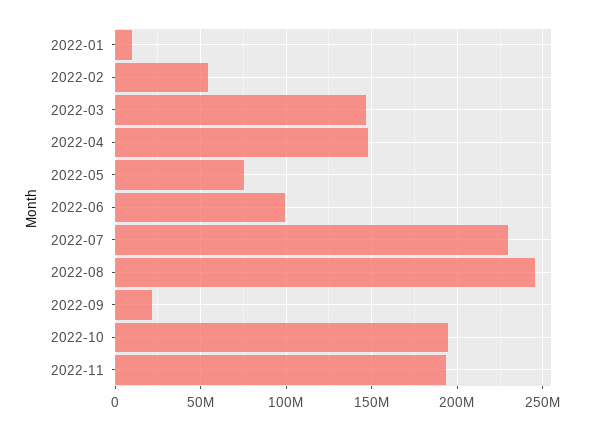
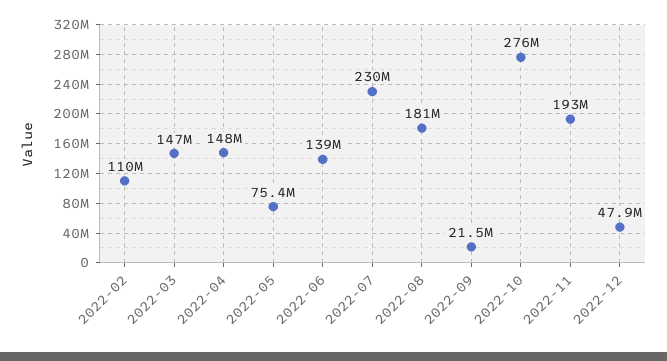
2022-01: 10000000 -> none
2022-02: 55000000 -> 110000000
2022-06: 100000000 -> 139000000
2022-08: 245000000 -> 181000000
2022-10: 195000000 -> 276000000
2022-12: none -> 47900000

